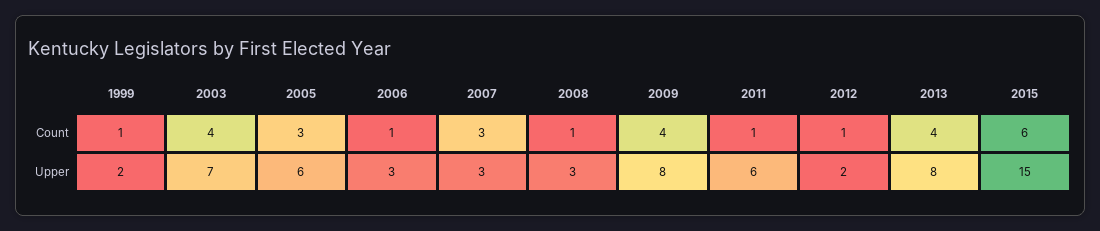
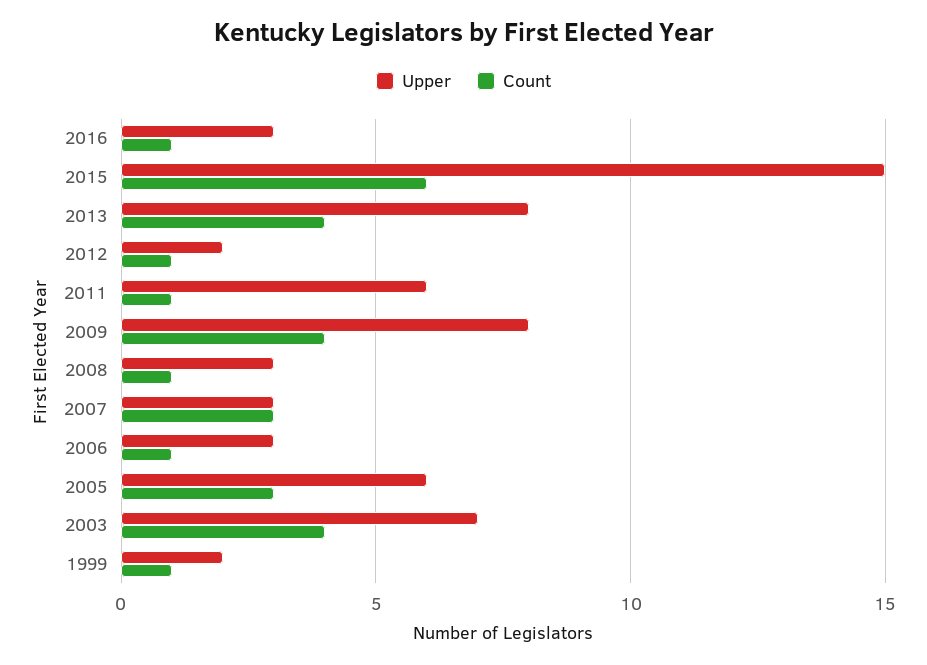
Upper, 2016: none -> 3
Count, 2016: none -> 1

